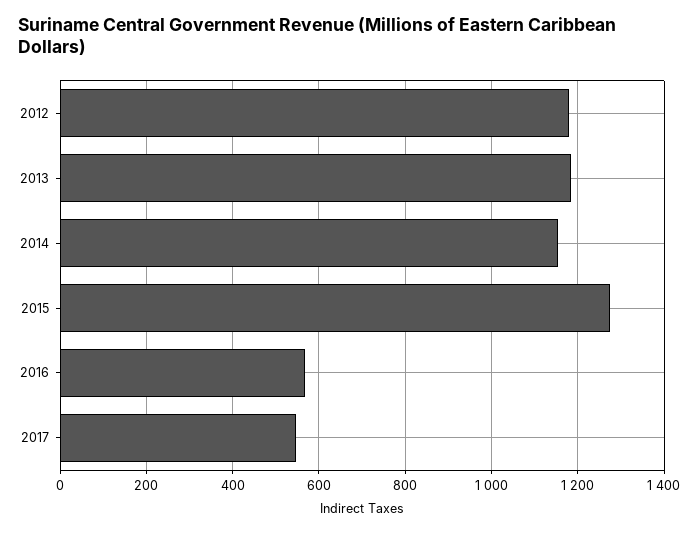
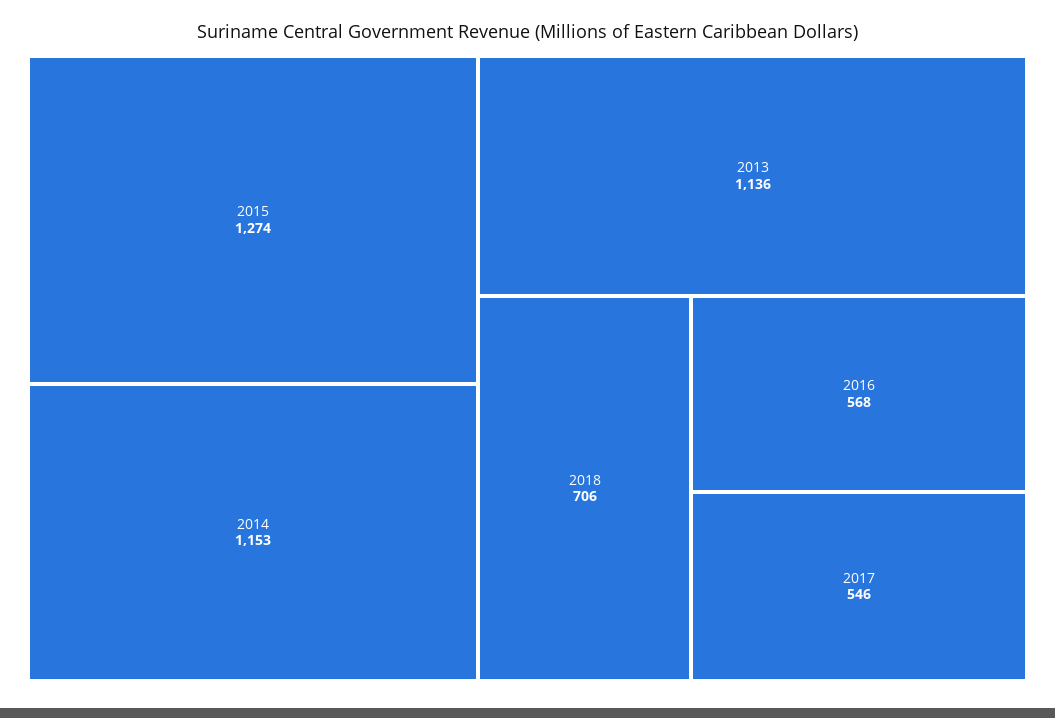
2012: 1180 -> none
2013: 1180 -> 1136
2018: none -> 706

